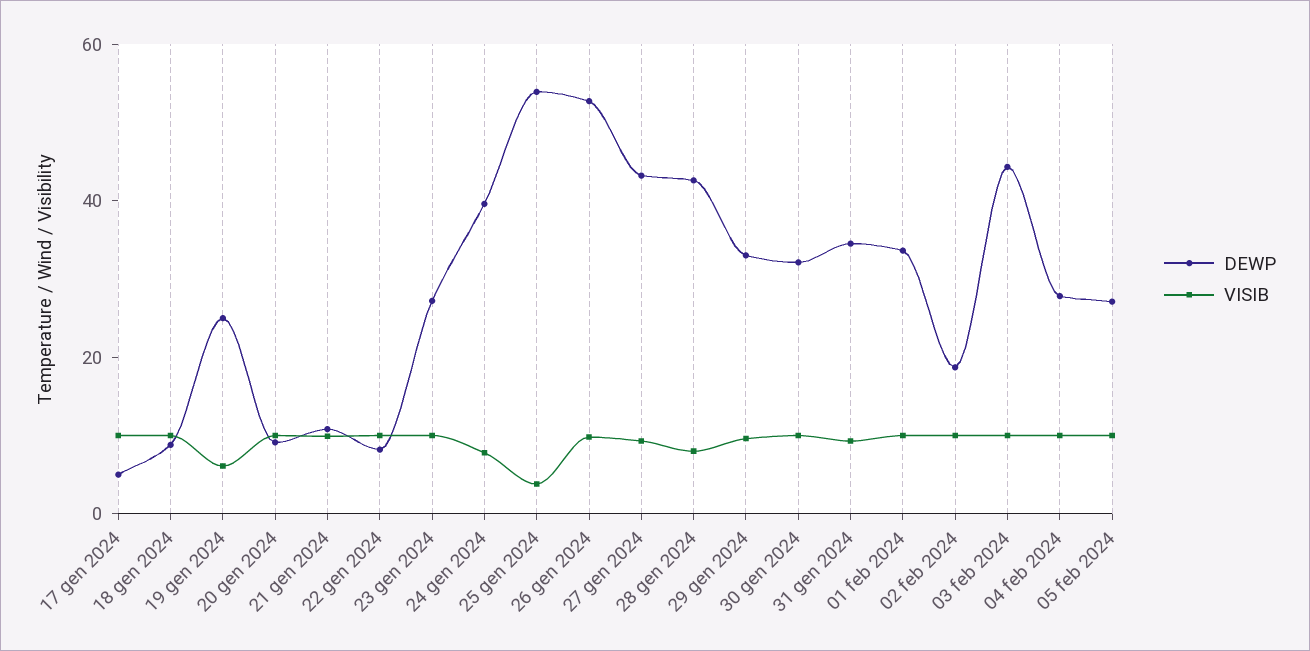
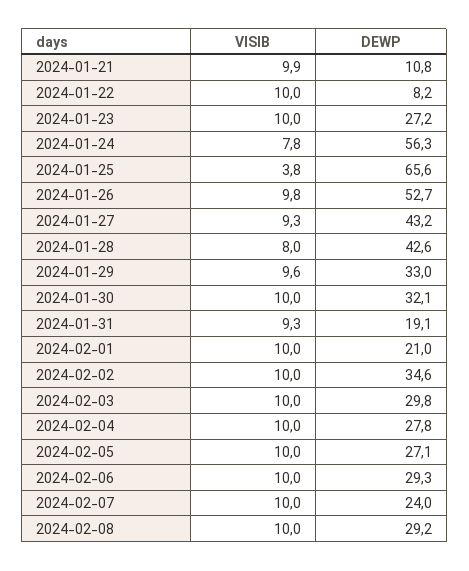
DEWP, 17 gen 2024: 5 -> none
VISIB, 17 gen 2024: 10 -> none
DEWP, 18 gen 2024: 10 -> none
VISIB, 18 gen 2024: 10 -> none
DEWP, 19 gen 2024: 25 -> none
VISIB, 19 gen 2024: 5 -> none
DEWP, 20 gen 2024: 10 -> none
VISIB, 20 gen 2024: 10 -> none
DEWP, 24 gen 2024: 40 -> 56.3
DEWP, 25 gen 2024: 55 -> 65.6
DEWP, 31 gen 2024: 35 -> 19.1
DEWP, 01 feb 2024: 35 -> 21
DEWP, 02 feb 2024: 20 -> 34.6
DEWP, 03 feb 2024: 45 -> 29.8
VISIB, 2024-02-06: none -> 10
DEWP, 2024-02-06: none -> 29.3
VISIB, 2024-02-07: none -> 10
DEWP, 2024-02-07: none -> 24
VISIB, 2024-02-08: none -> 10
DEWP, 2024-02-08: none -> 29.2

